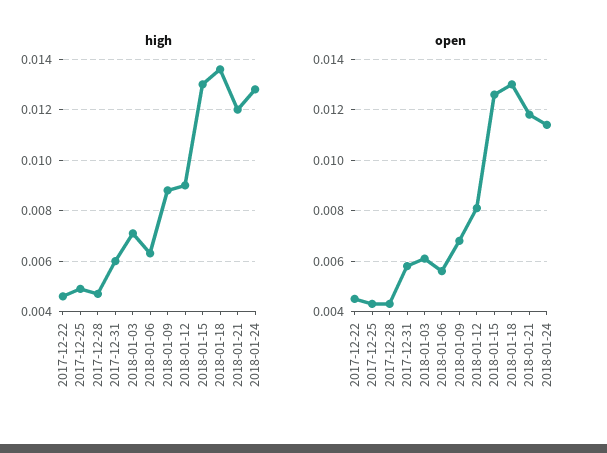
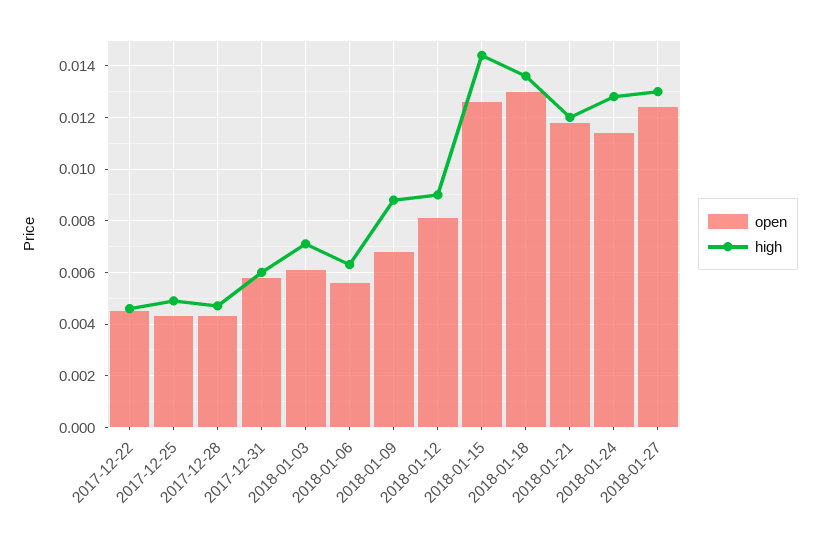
high, 2018-01-15: 0.013 -> 0.0145
open, 2018-01-27: none -> 0.0125
high, 2018-01-27: none -> 0.013

